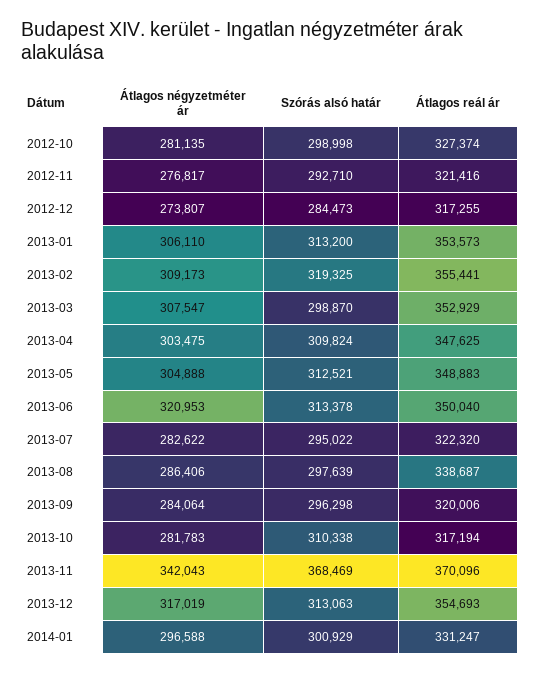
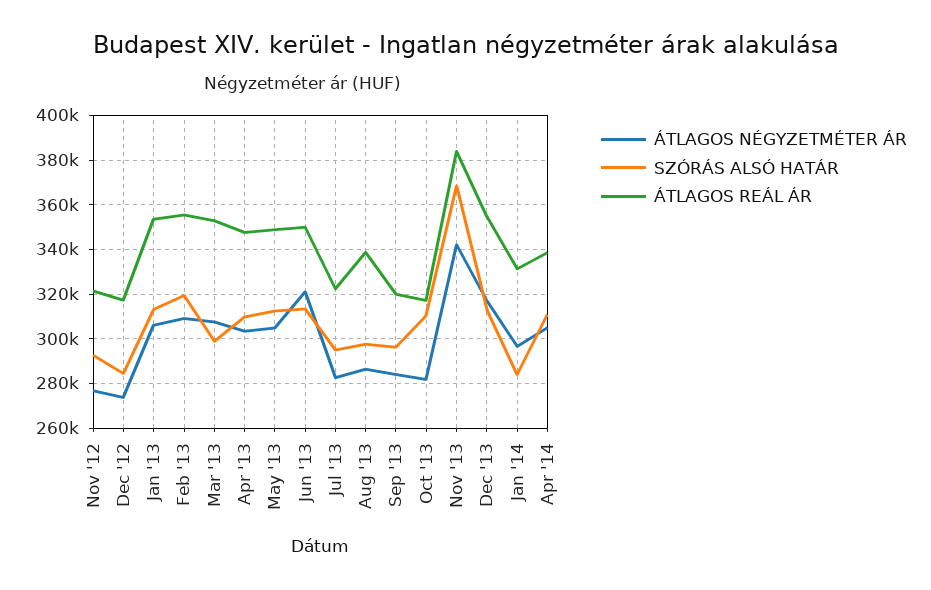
Átlagos négyzetméter ár, 2012-10: 281135 -> none
Szórás alsó határ, 2012-10: 298998 -> none
Átlagos reál ár, 2012-10: 327374 -> none
Átlagos reál ár, 2013-11: 370096 -> 385000
Szórás alsó határ, 2014-01: 300929 -> 285000
Átlagos négyzetméter ár, Apr '14: none -> 305000
Szórás alsó határ, Apr '14: none -> 310000
Átlagos reál ár, Apr '14: none -> 340000

